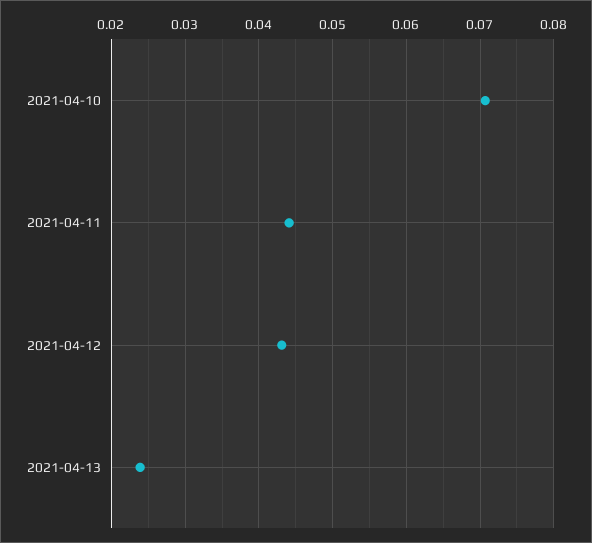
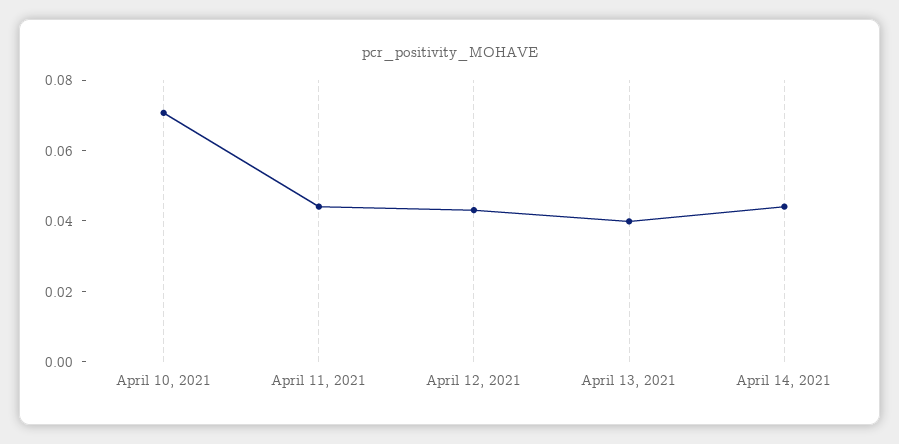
2021-04-13: 0.024 -> 0.04
April 14, 2021: none -> 0.045

